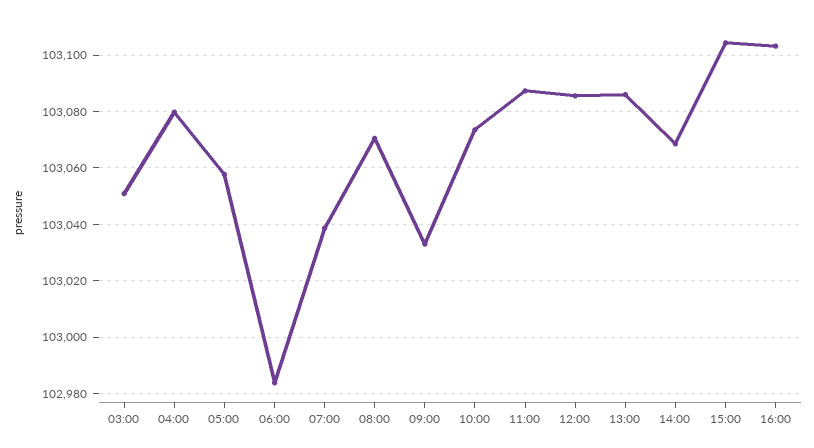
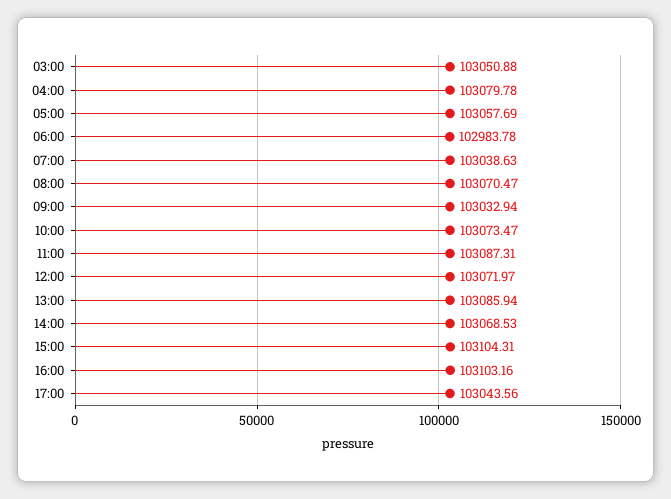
12:00: 103085 -> 103071.97
17:00: none -> 103043.56

